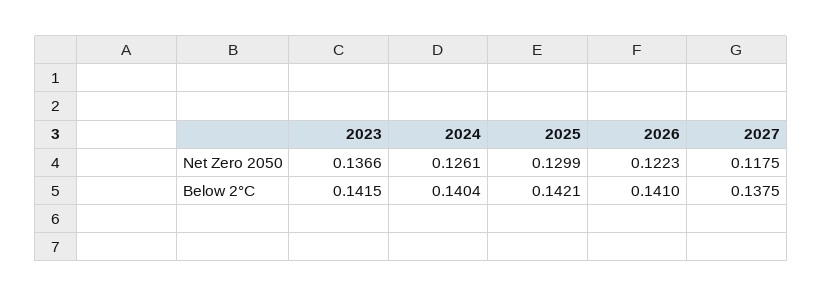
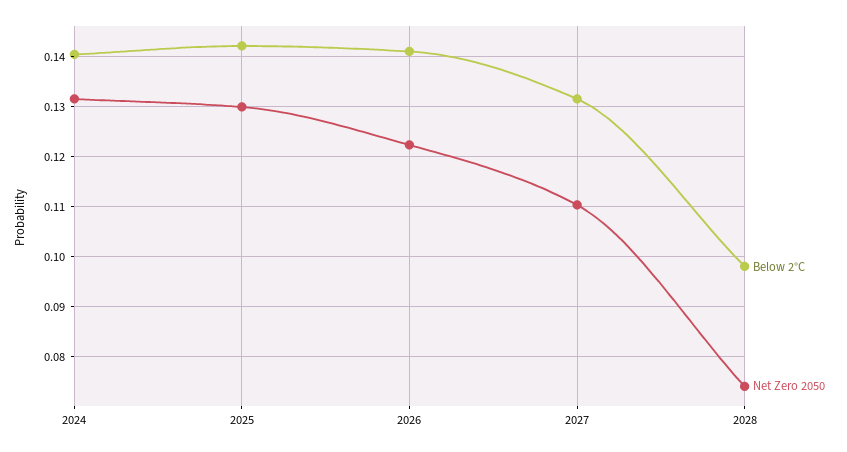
Net Zero 2050, 2023: 0.1366 -> none
Net Zero 2050, 2024: 0.1261 -> 0.132
Net Zero 2050, 2027: 0.1175 -> 0.11
Below 2°C, 2023: 0.1415 -> none
Below 2°C, 2027: 0.1375 -> 0.132
Below 2°C, 2028: none -> 0.098
Net Zero 2050, 2028: none -> 0.074

